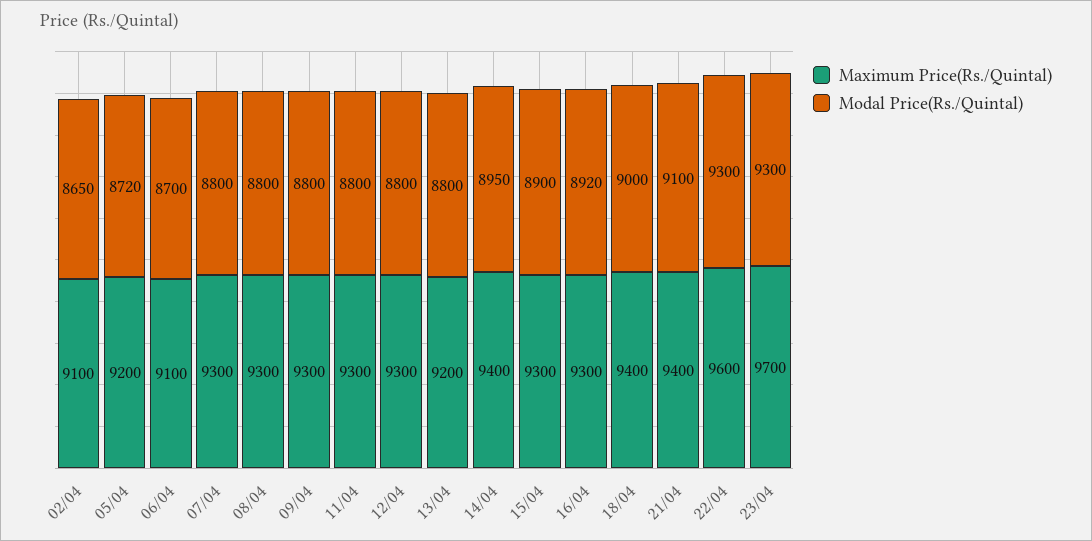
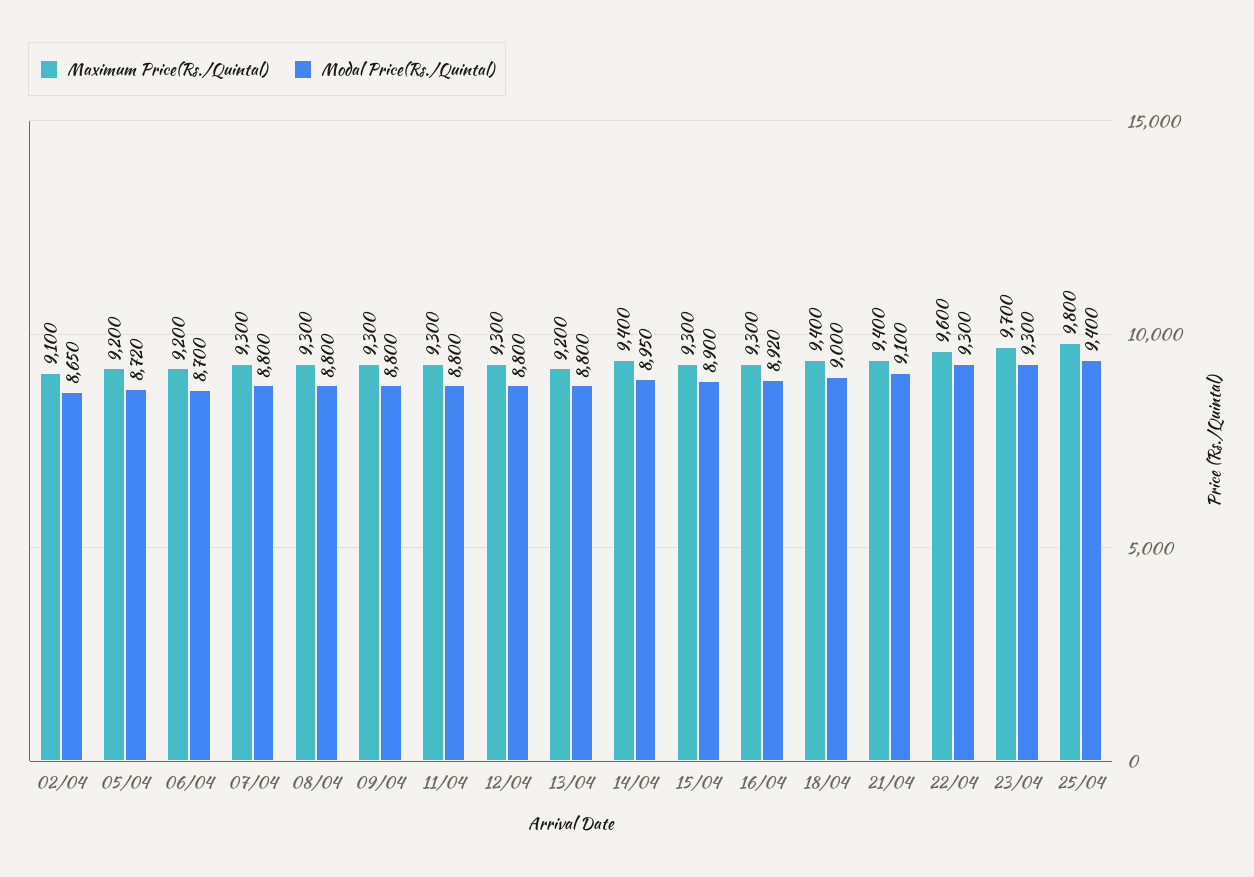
Maximum Price(Rs./Quintal), 06/04: 9100 -> 9200
Maximum Price(Rs./Quintal), 25/04: none -> 9800
Modal Price(Rs./Quintal), 25/04: none -> 9400

